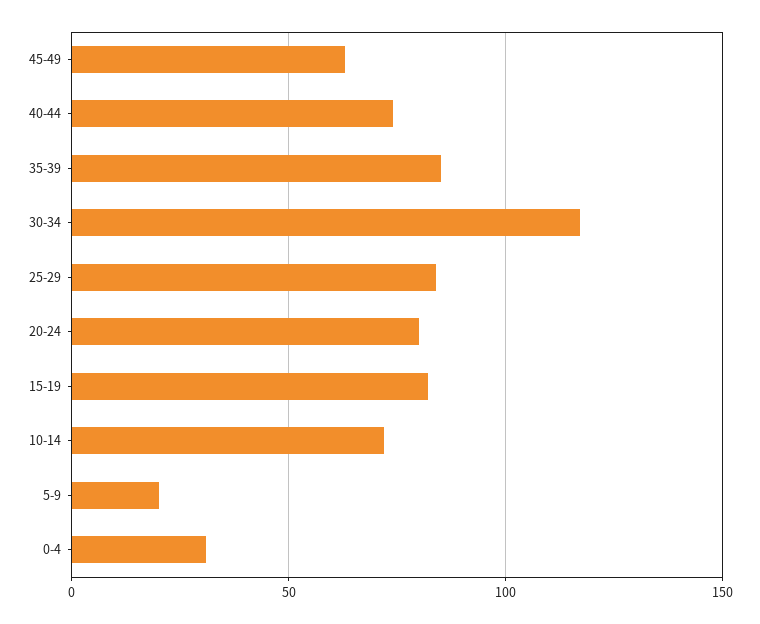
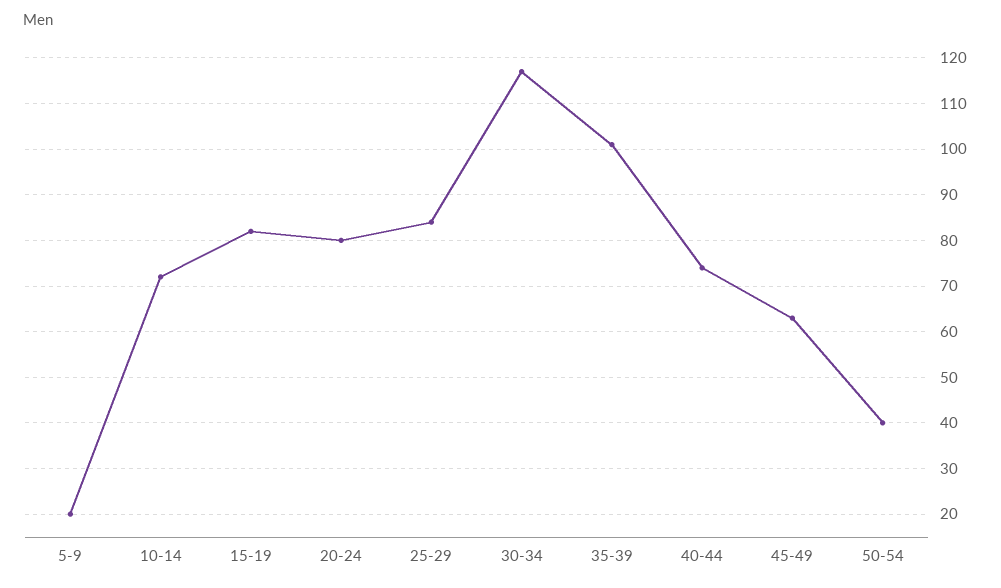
35-39: 85 -> 100
0-4: 30 -> none
50-54: none -> 40

